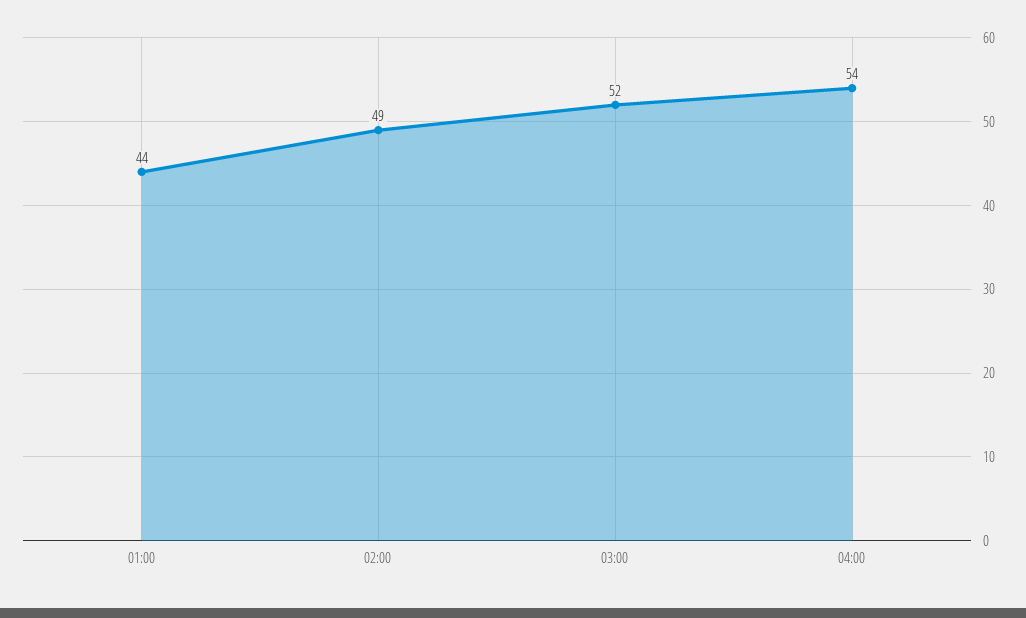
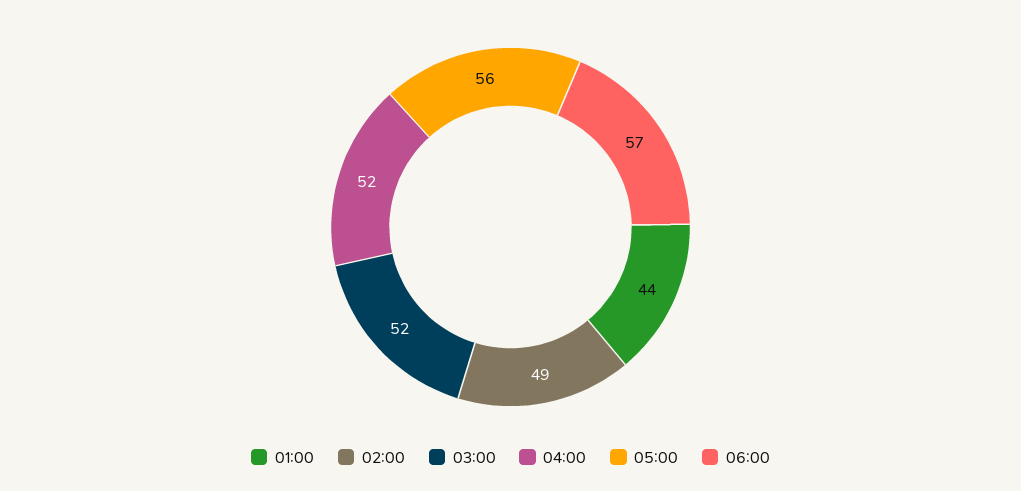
04:00: 54 -> 52
05:00: none -> 56
06:00: none -> 57

